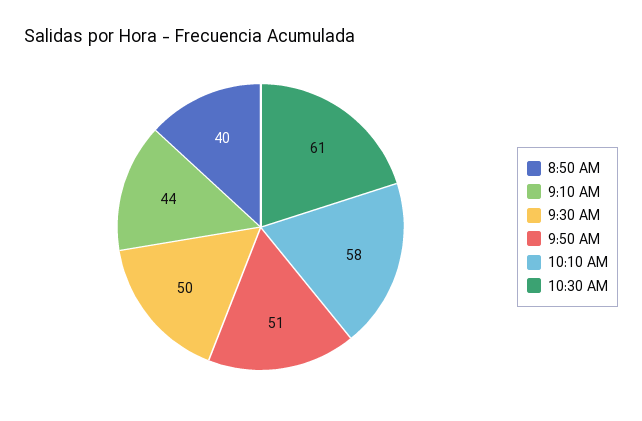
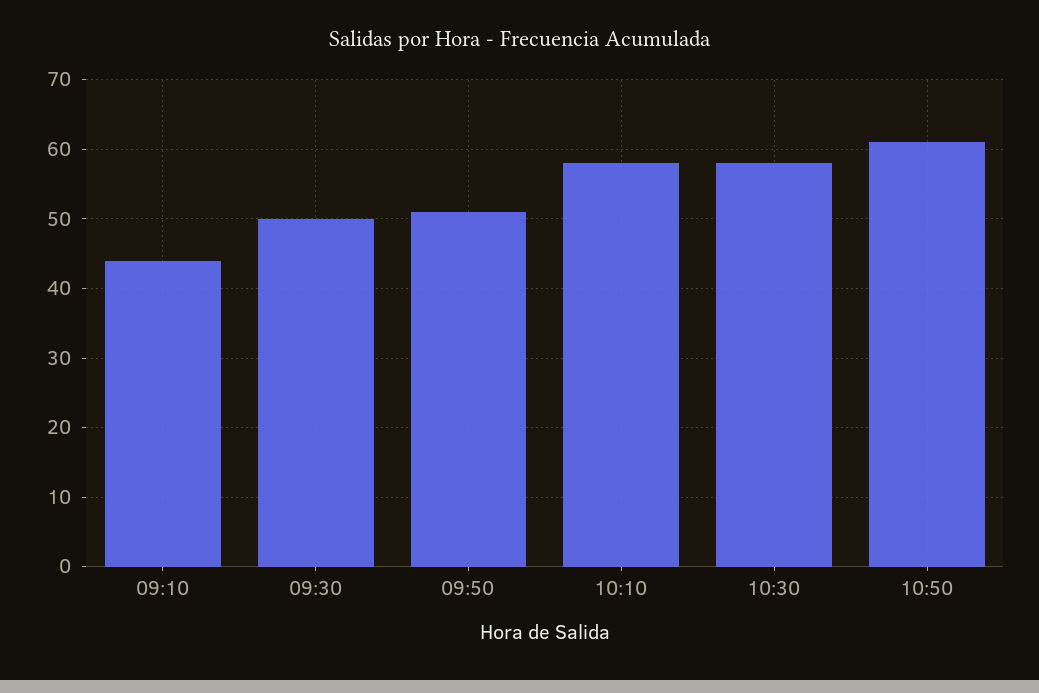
8:50 AM: 40 -> none
10:30 AM: 61 -> 58
10:50: none -> 61

